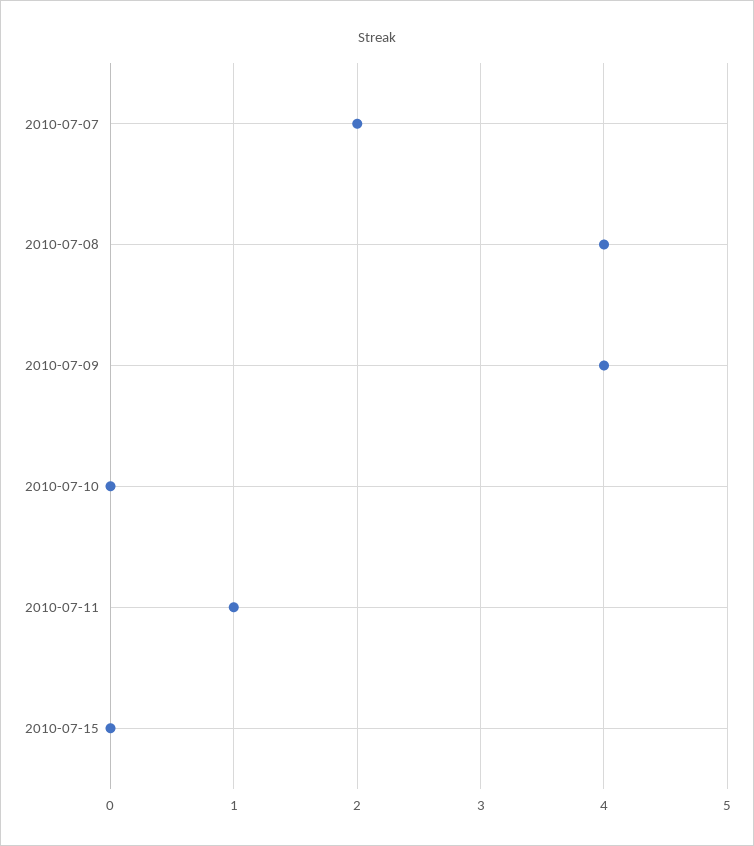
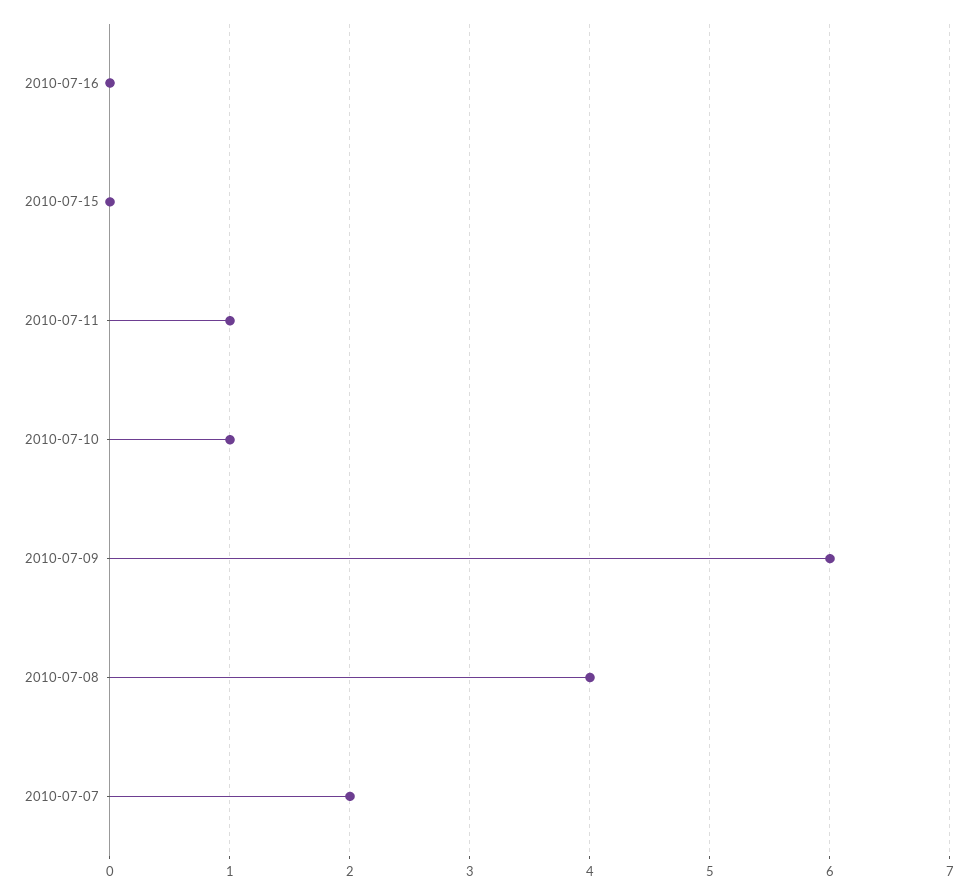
2010-07-09: 4 -> 6
2010-07-10: 0 -> 1
2010-07-16: none -> 0

